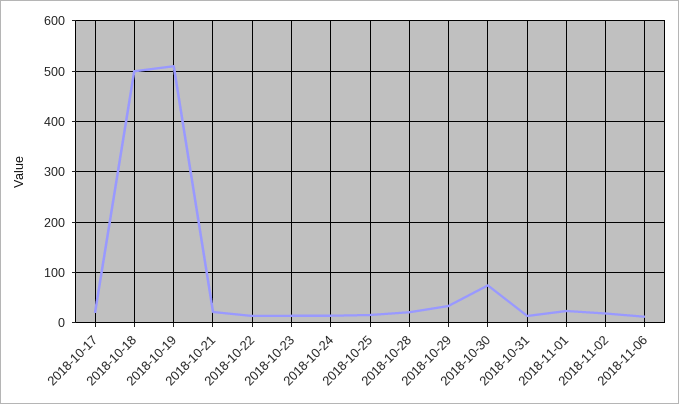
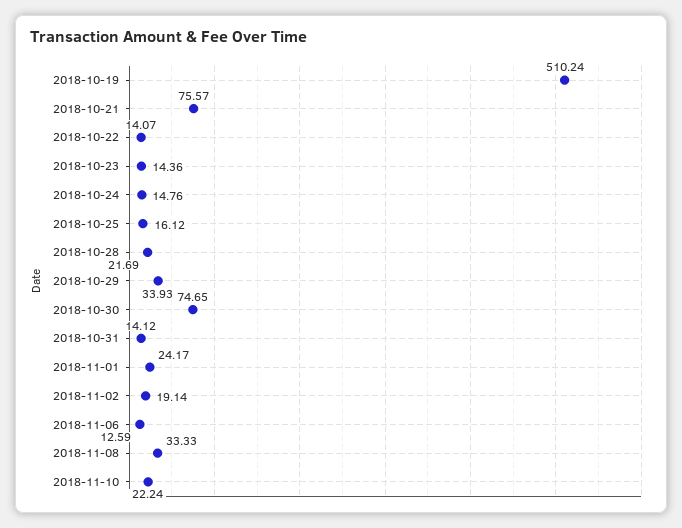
2018-10-17: 20 -> none
2018-10-18: 500 -> none
2018-10-21: 20 -> 75.57
2018-11-08: none -> 33.33
2018-11-10: none -> 22.24

